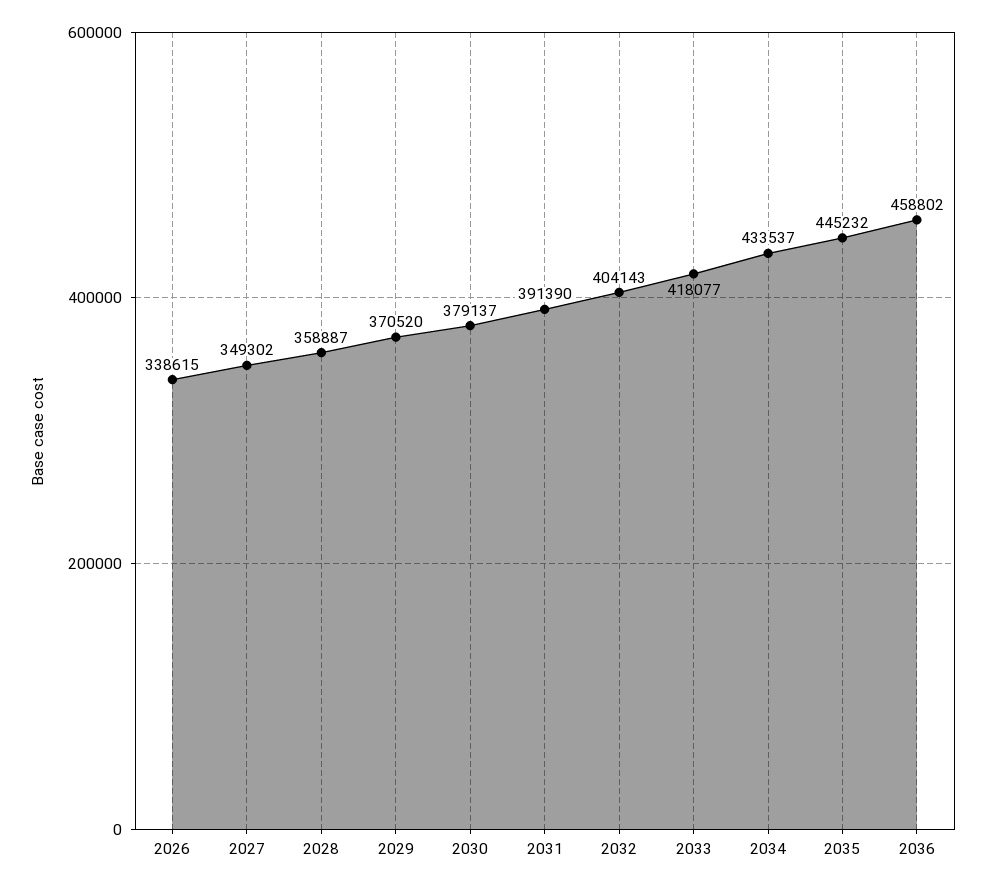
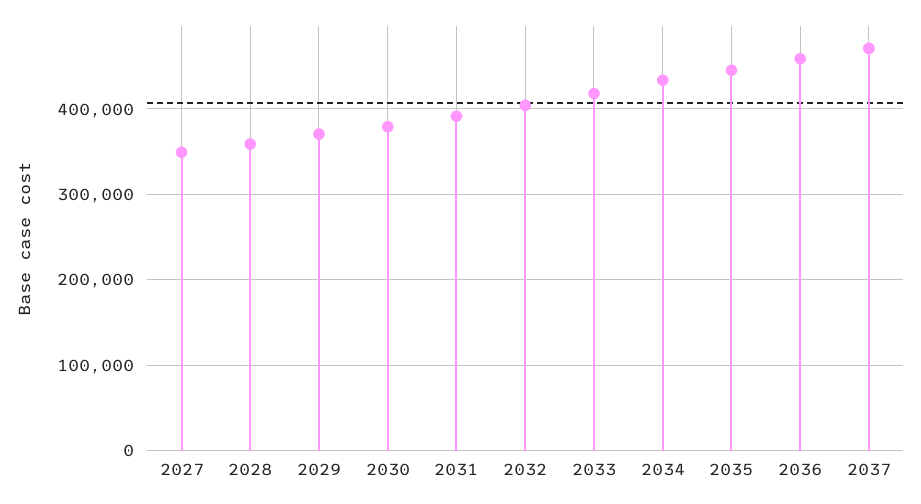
2026: 338615 -> none
2037: none -> 470000

